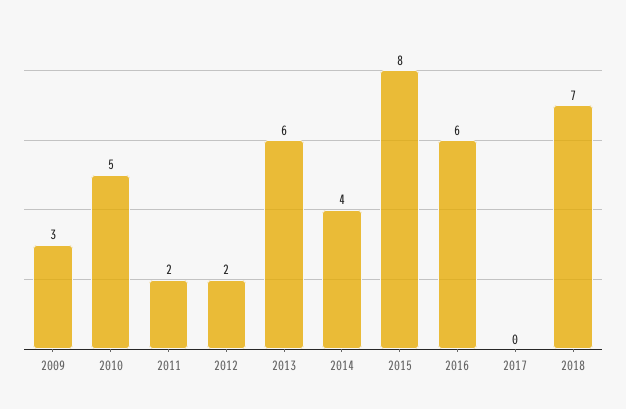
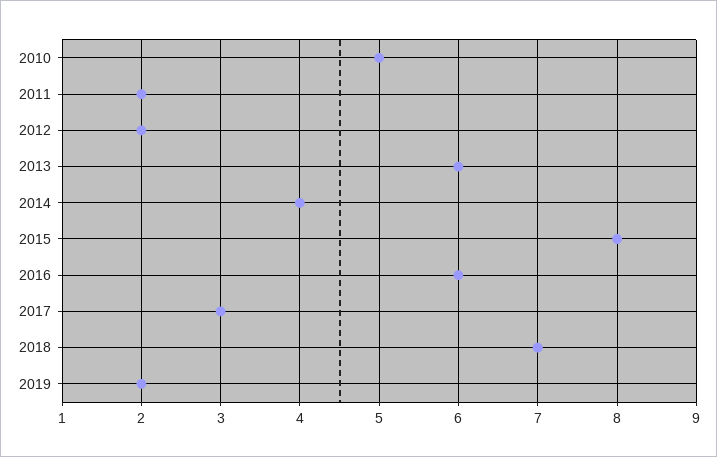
2009: 3 -> none
2017: 0 -> 3
2019: none -> 2

